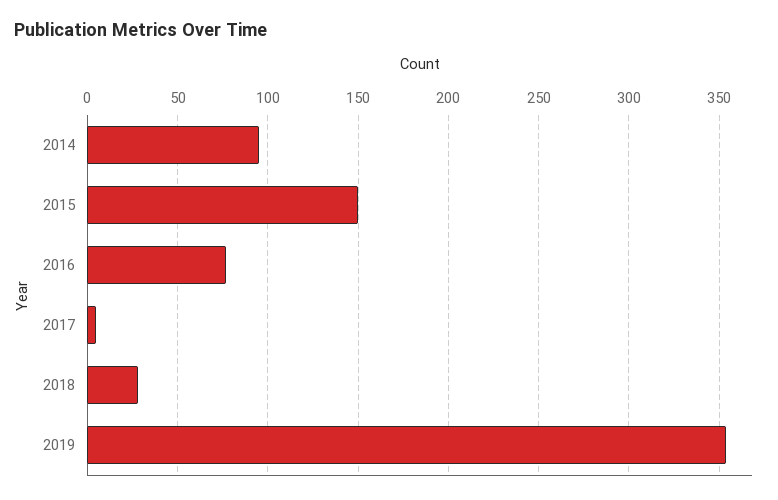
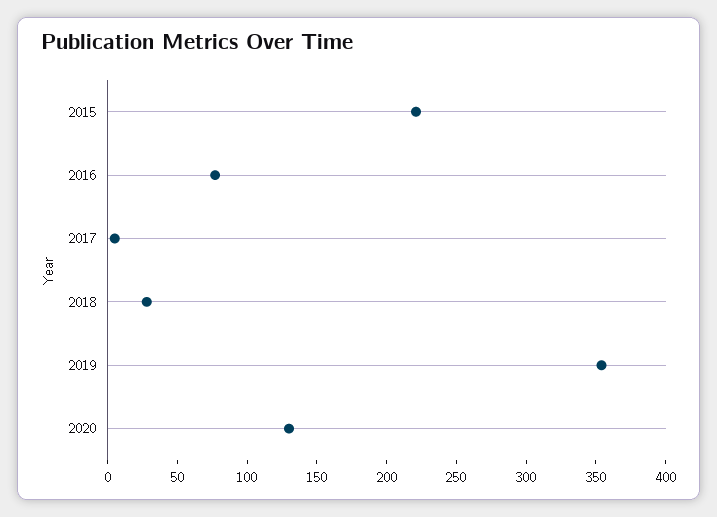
2014: 95 -> none
2015: 150 -> 220
2020: none -> 130

